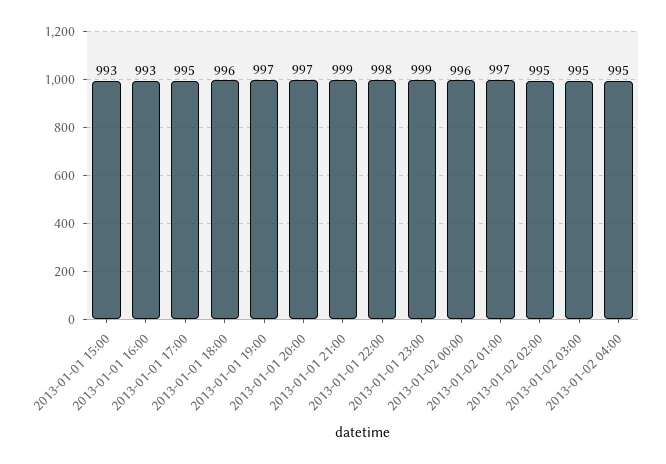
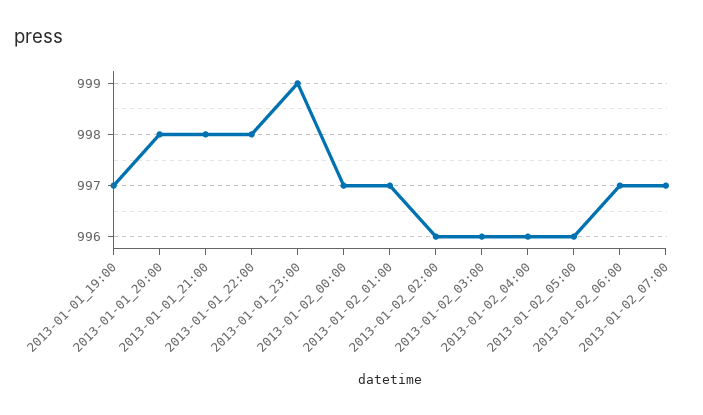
2013-01-01 15:00: 993 -> none
2013-01-01 16:00: 993 -> none
2013-01-01 17:00: 995 -> none
2013-01-01 18:00: 996 -> none
2013-01-01 20:00: 997 -> 998
2013-01-01 21:00: 999 -> 998
2013-01-02 00:00: 996 -> 997
2013-01-02 02:00: 995 -> 996
2013-01-02 03:00: 995 -> 996
2013-01-02 04:00: 995 -> 996
2013-01-02_05:00: none -> 996
2013-01-02_06:00: none -> 997
2013-01-02_07:00: none -> 997

